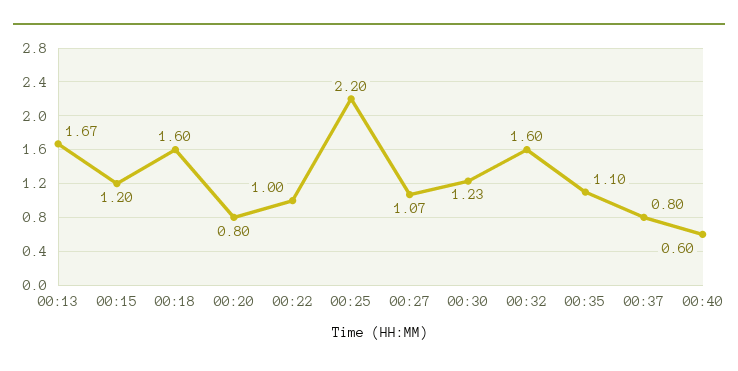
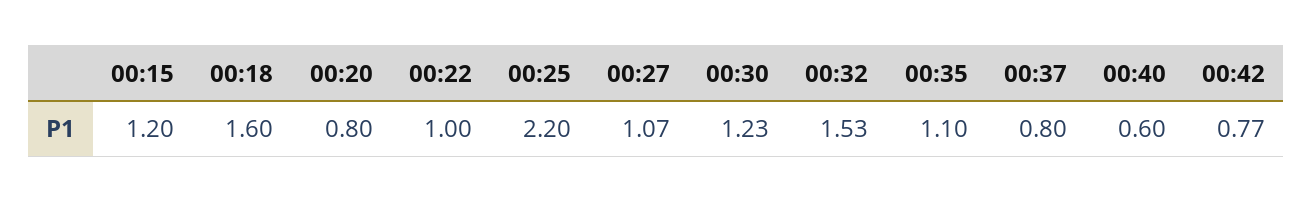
00:13: 1.67 -> none
00:32: 1.6 -> 1.53
00:42: none -> 0.77

